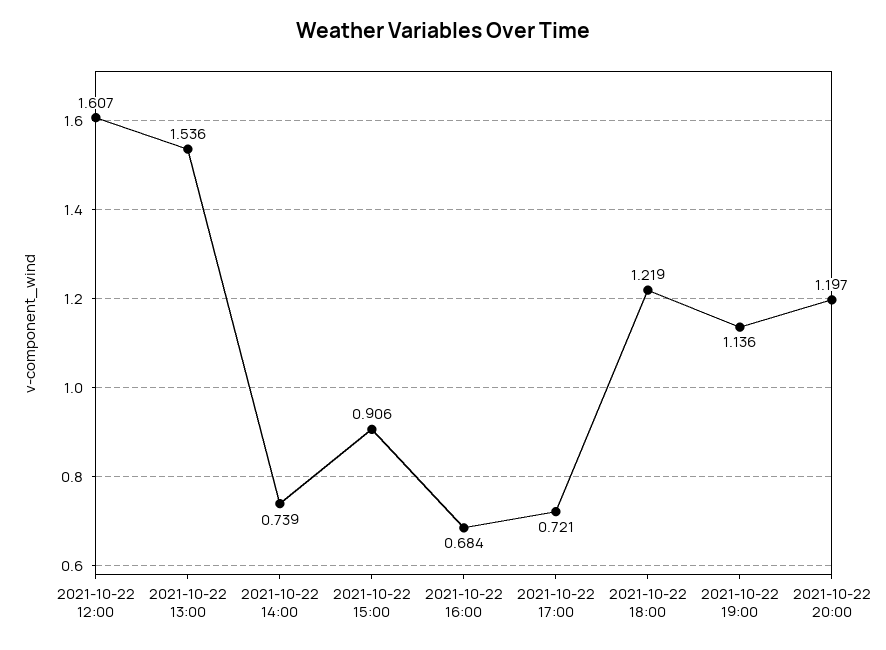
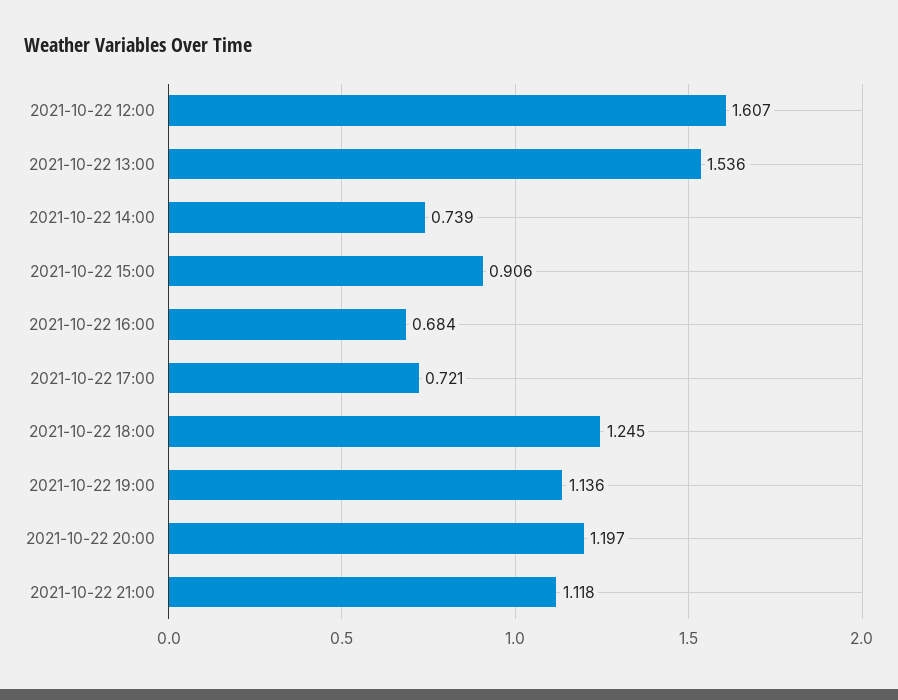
2021-10-22 18:00: 1.219 -> 1.245
2021-10-22 21:00: none -> 1.118

